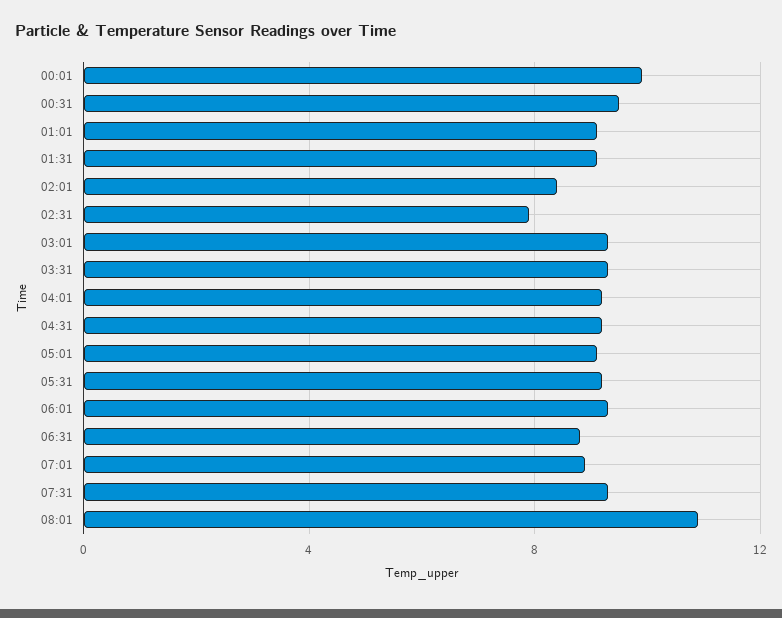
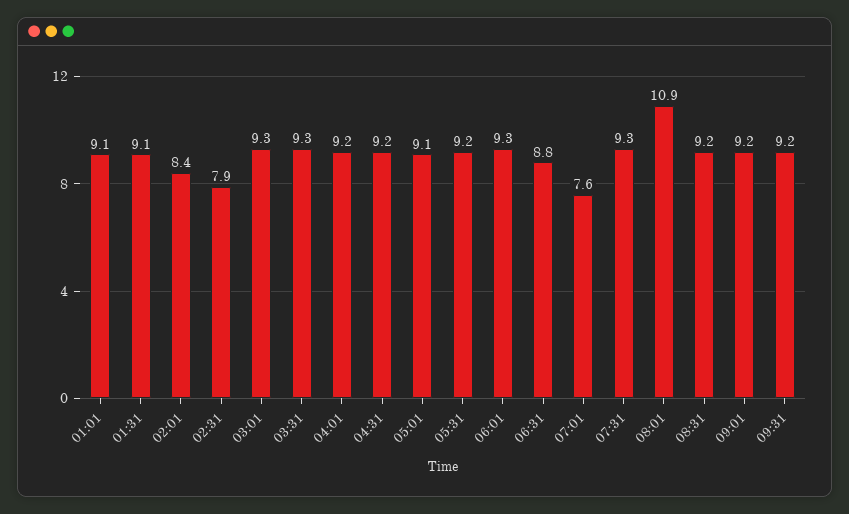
00:01: 10 -> none
00:31: 9.5 -> none
07:01: 9 -> 7.6
08:31: none -> 9.2
09:01: none -> 9.2
09:31: none -> 9.2

